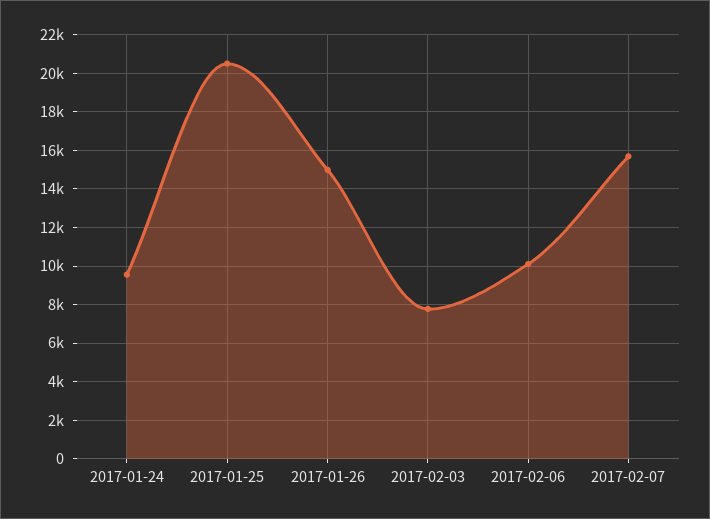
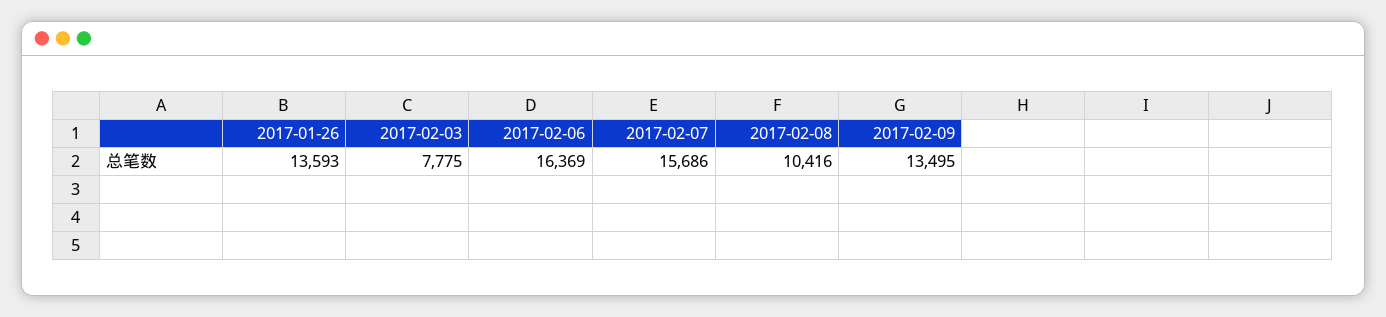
2017-01-24: 9500 -> none
2017-01-25: 20500 -> none
2017-01-26: 15000 -> 13593
2017-02-06: 10000 -> 16369
2017-02-08: none -> 10416
2017-02-09: none -> 13495

